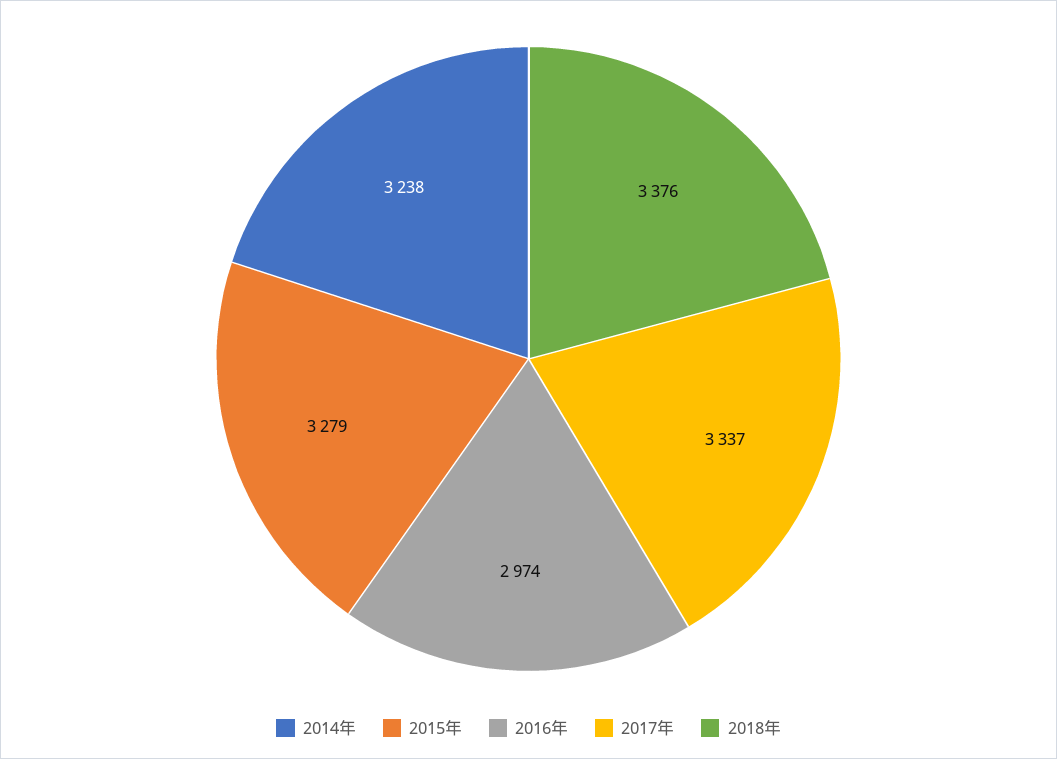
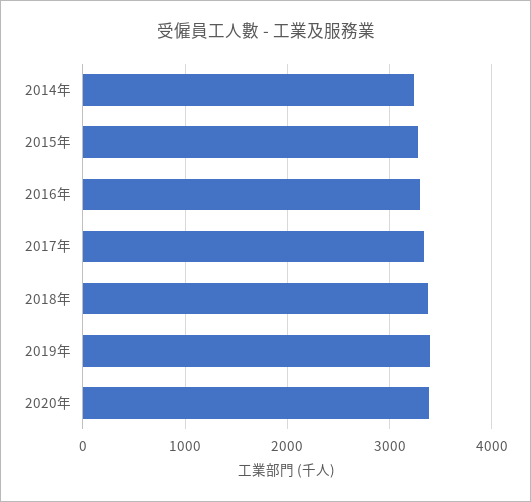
2016年: 2974 -> 3300
2019年: none -> 3400
2020年: none -> 3400

